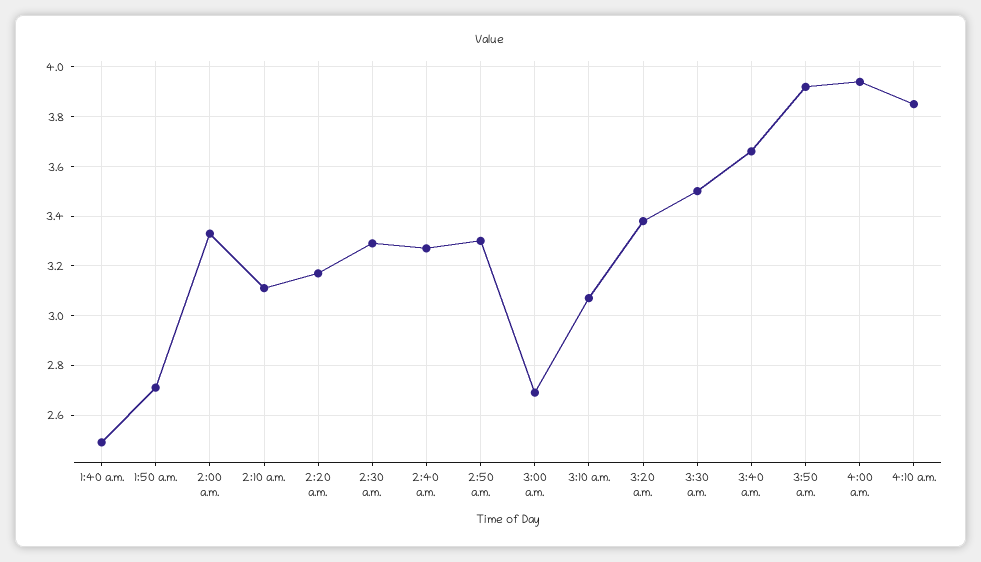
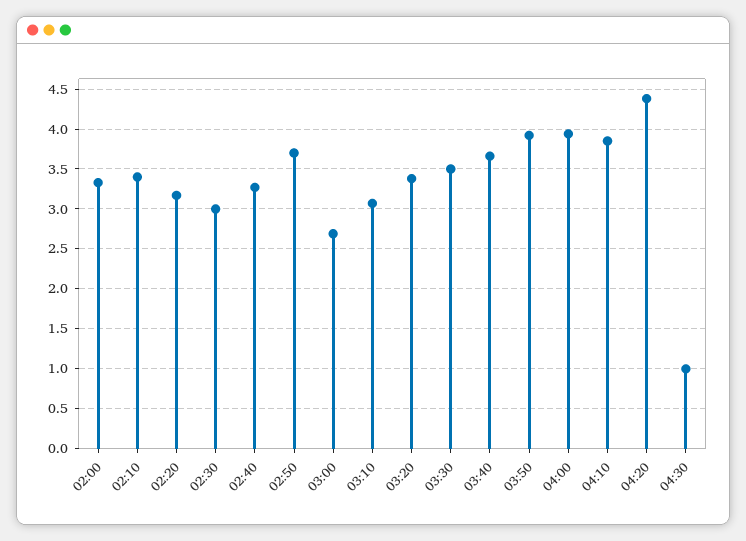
1:40 a.m.: 2.5 -> none
1:50 a.m.: 2.7 -> none
2:10 a.m.: 3.1 -> 3.4
2:30 a.m.: 3.3 -> 3
2:50 a.m.: 3.3 -> 3.7
04:20: none -> 4.4
04:30: none -> 1

